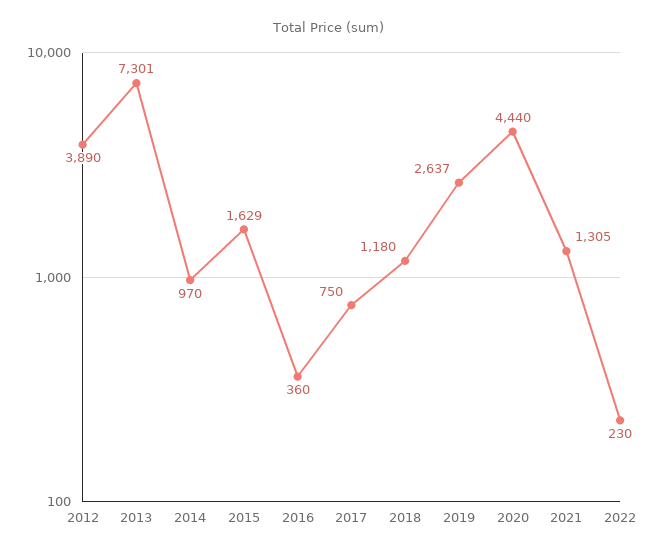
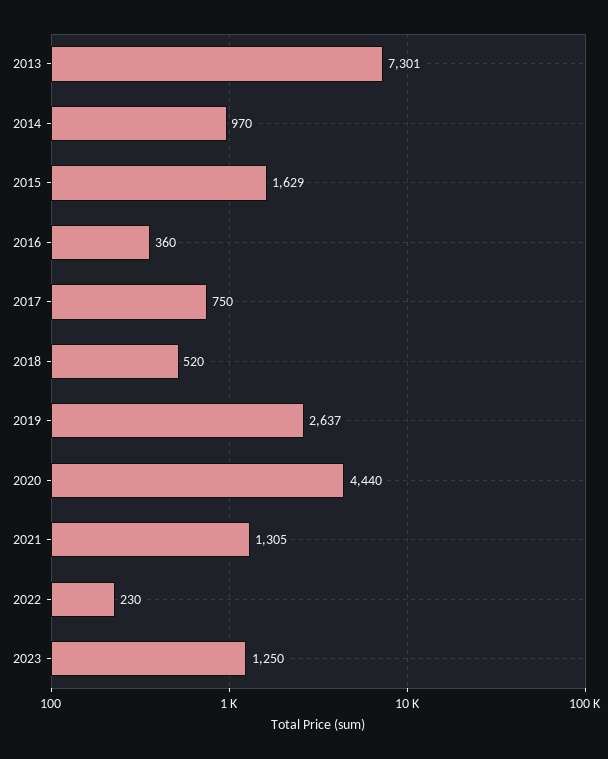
2012: 3890 -> none
2018: 1180 -> 520
2023: none -> 1250

